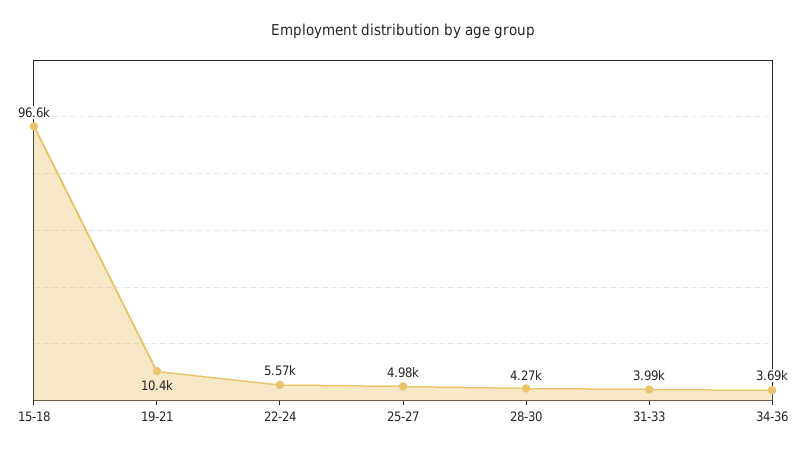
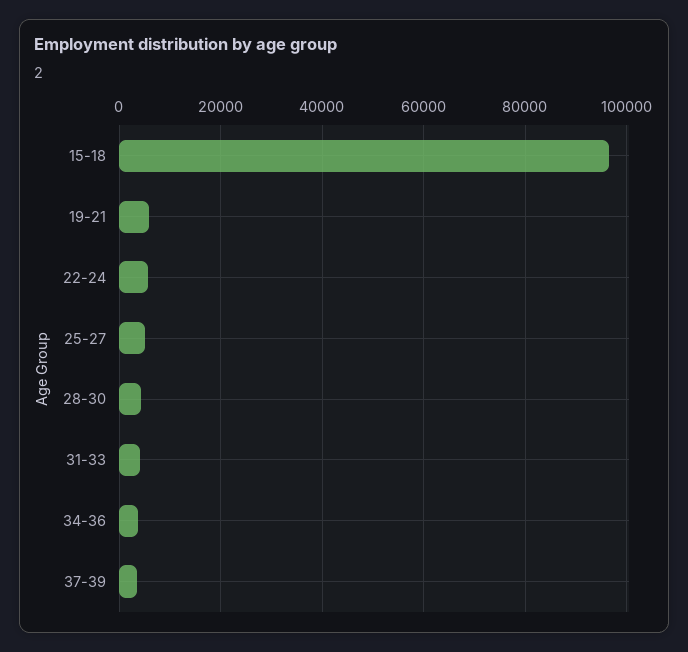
19-21: 10400 -> 6000
37-39: none -> 4000

